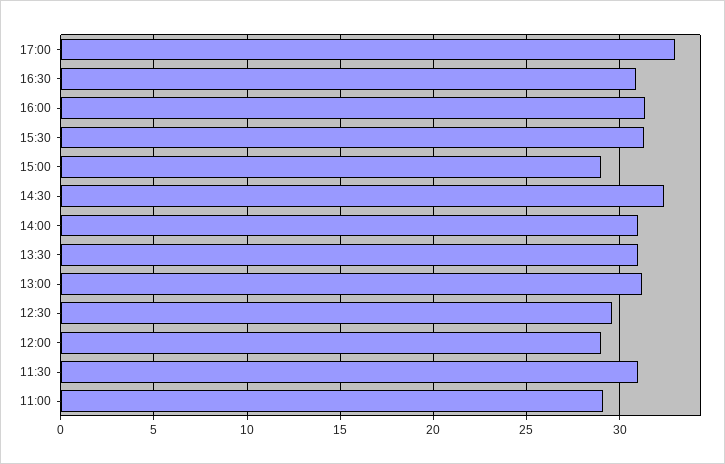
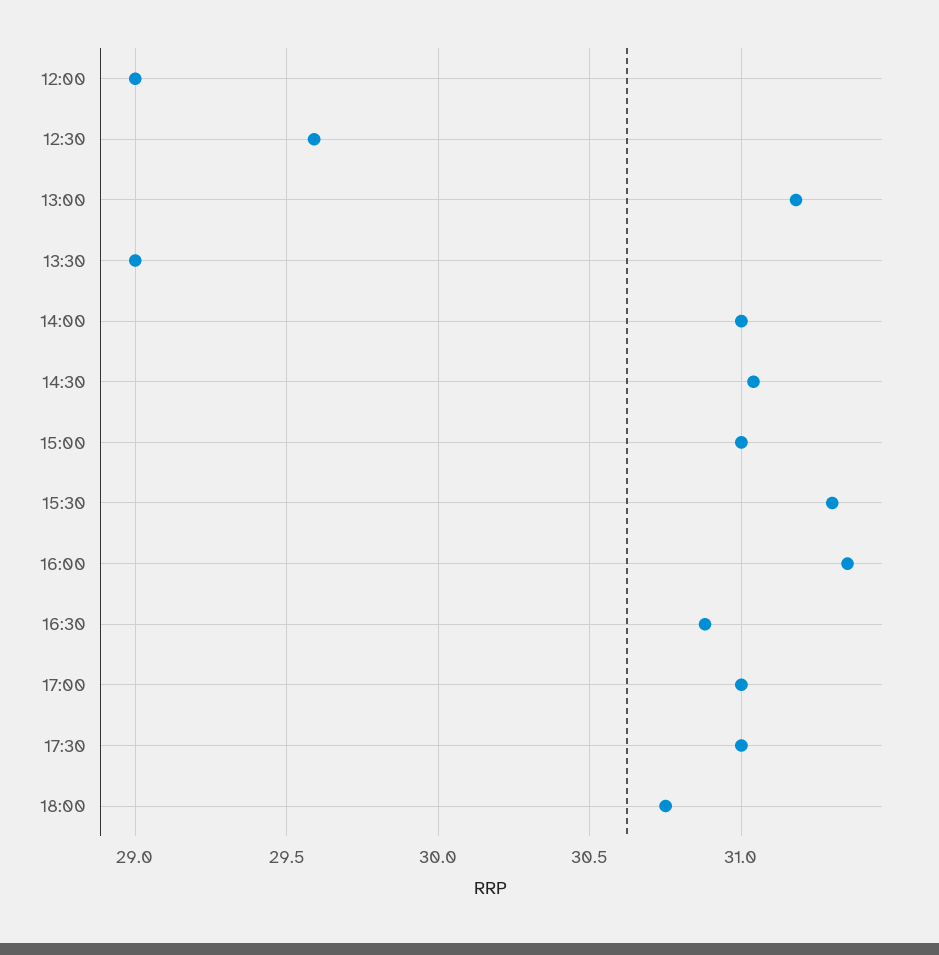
17:00: 33 -> 31
15:00: 29 -> 31
14:30: 32.5 -> 31.05
13:30: 31 -> 29
11:30: 31 -> none
11:00: 29 -> none
17:30: none -> 31
18:00: none -> 30.75

